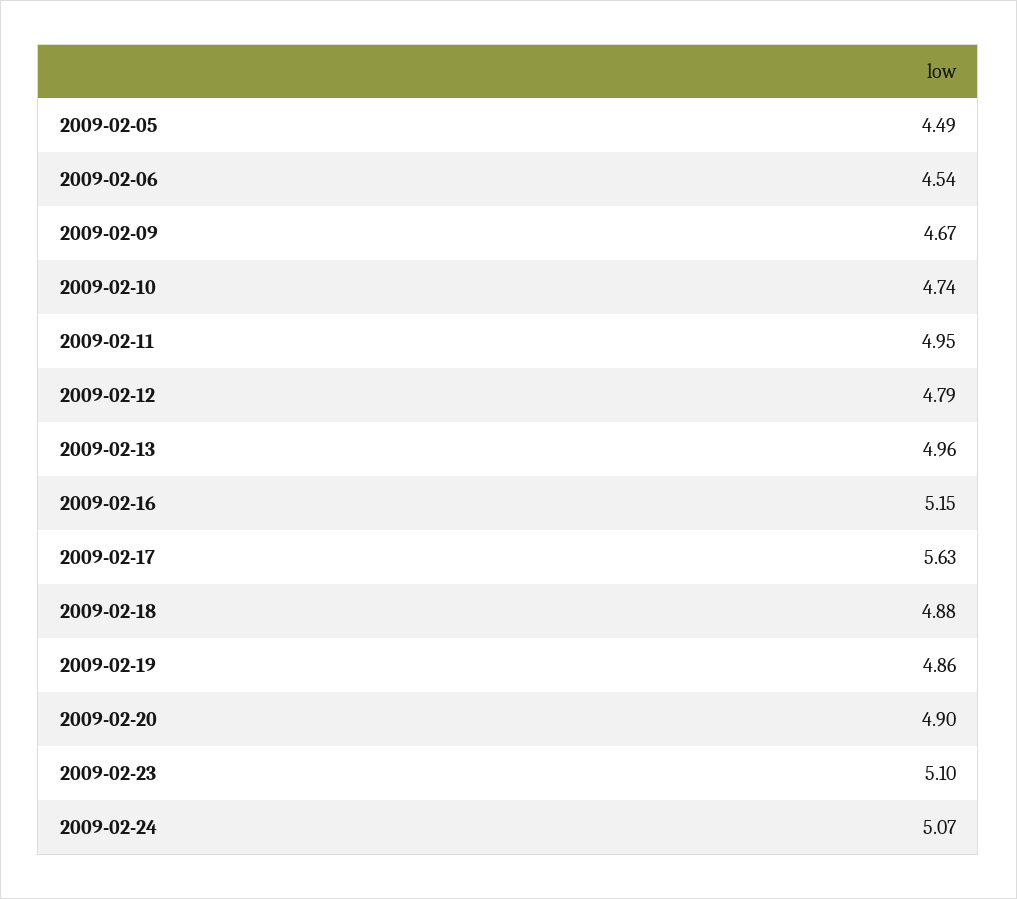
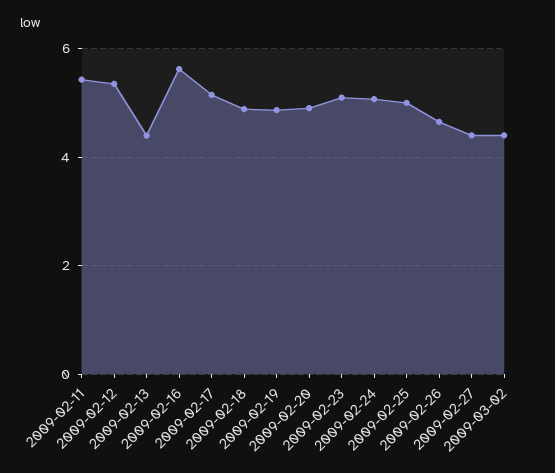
2009-02-05: 4.49 -> none
2009-02-06: 4.54 -> none
2009-02-09: 4.67 -> none
2009-02-10: 4.74 -> none
2009-02-11: 4.95 -> 5.4
2009-02-12: 4.79 -> 5.4
2009-02-13: 4.96 -> 4.4
2009-02-16: 5.15 -> 5.6
2009-02-17: 5.63 -> 5.2
2009-02-25: none -> 5
2009-02-26: none -> 4.6
2009-02-27: none -> 4.4
2009-03-02: none -> 4.4

